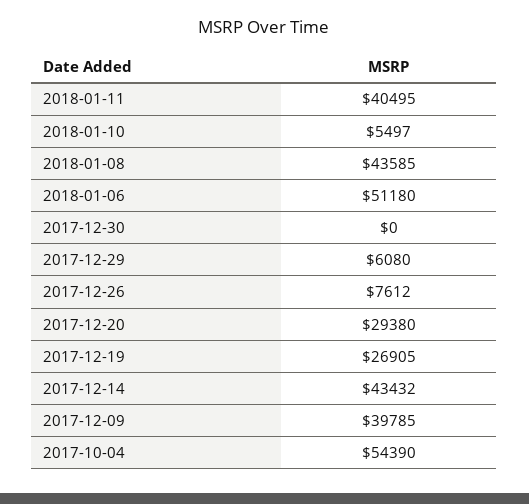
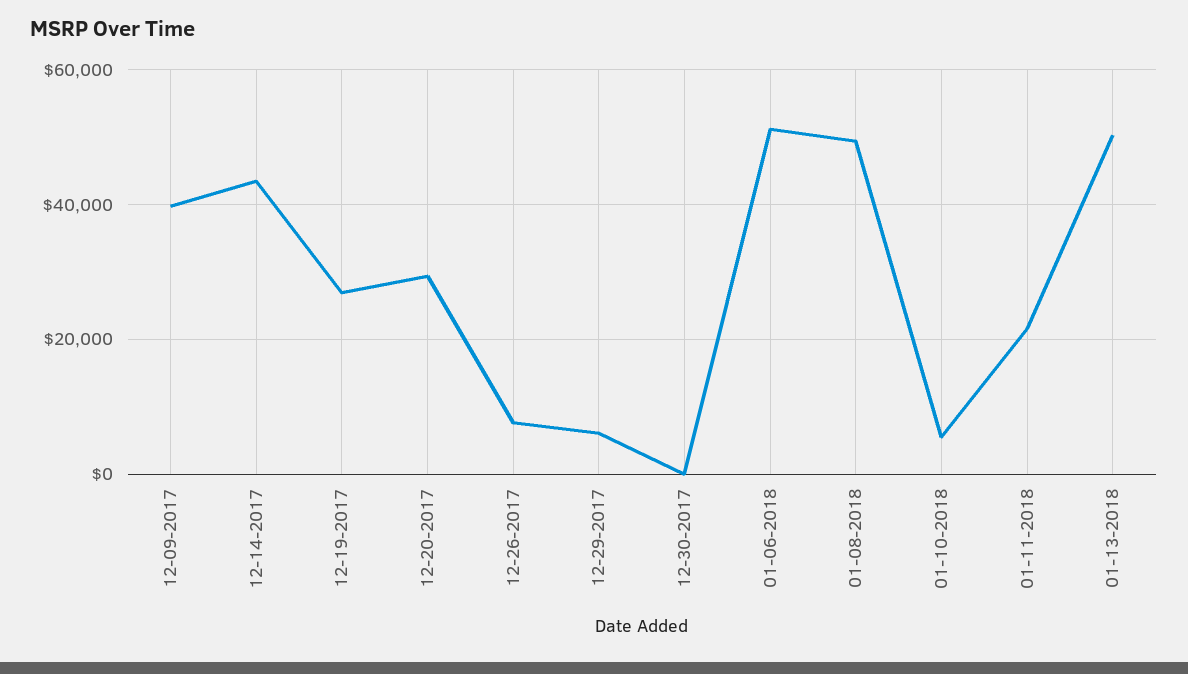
2018-01-11: 40495 -> 22000
2018-01-08: 43585 -> 50000
2017-10-04: 54390 -> none
01-13-2018: none -> 50000

